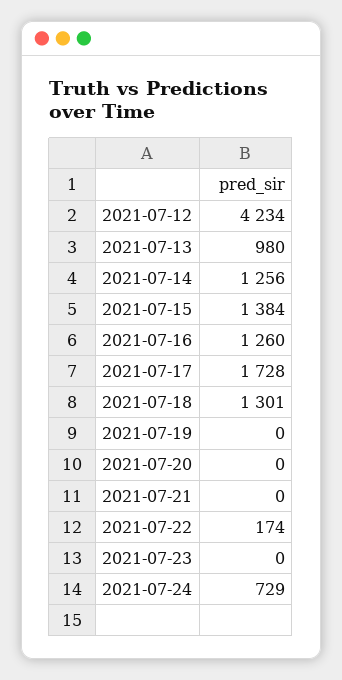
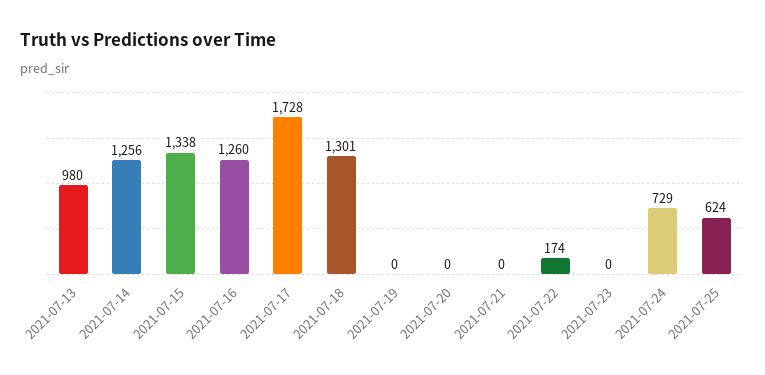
2021-07-12: 4234 -> none
2021-07-15: 1384 -> 1338
2021-07-25: none -> 624

